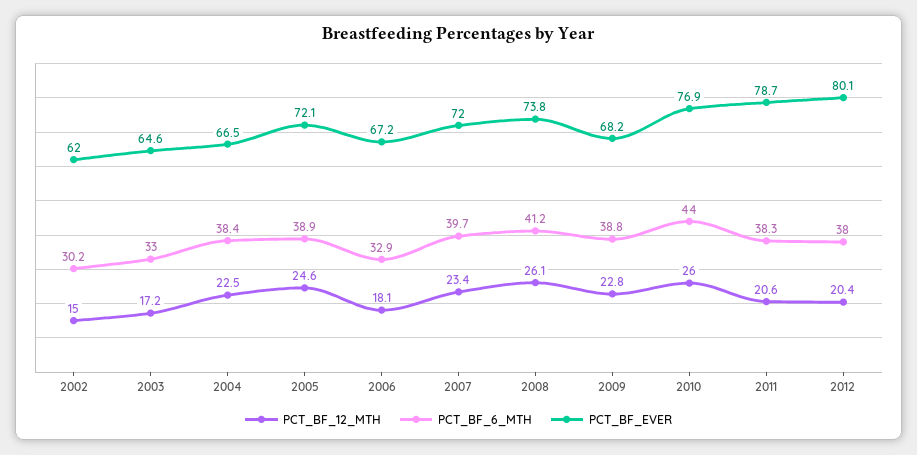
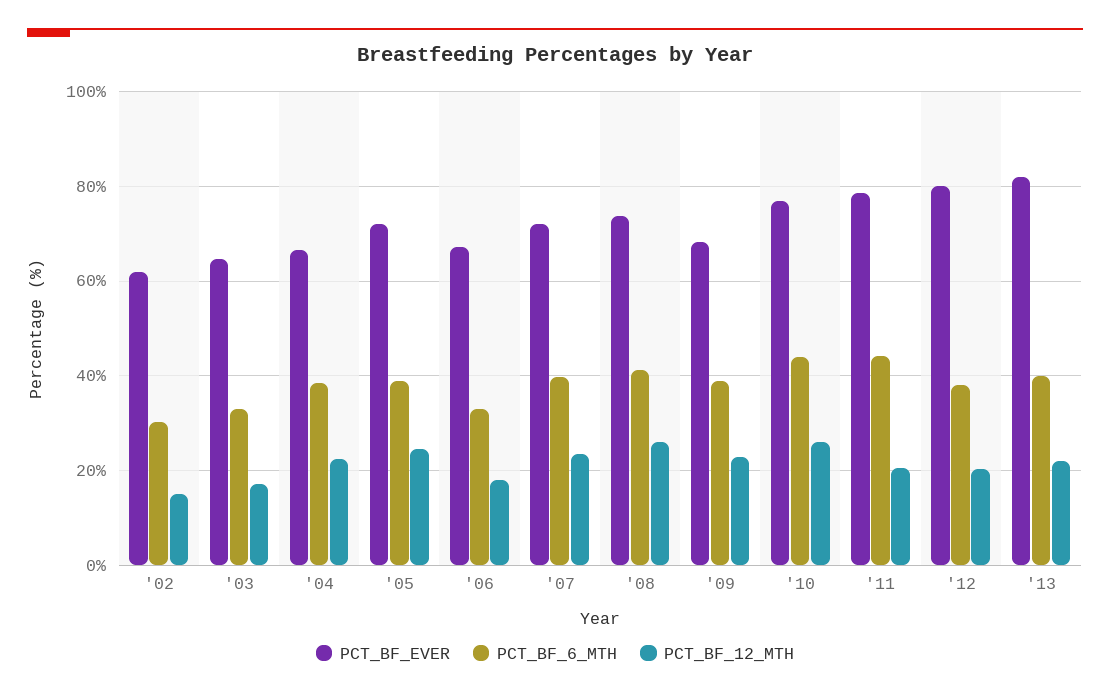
PCT_BF_6_MTH, 2011: 38.3 -> 44
PCT_BF_EVER, '13: none -> 82
PCT_BF_6_MTH, '13: none -> 40
PCT_BF_12_MTH, '13: none -> 22

